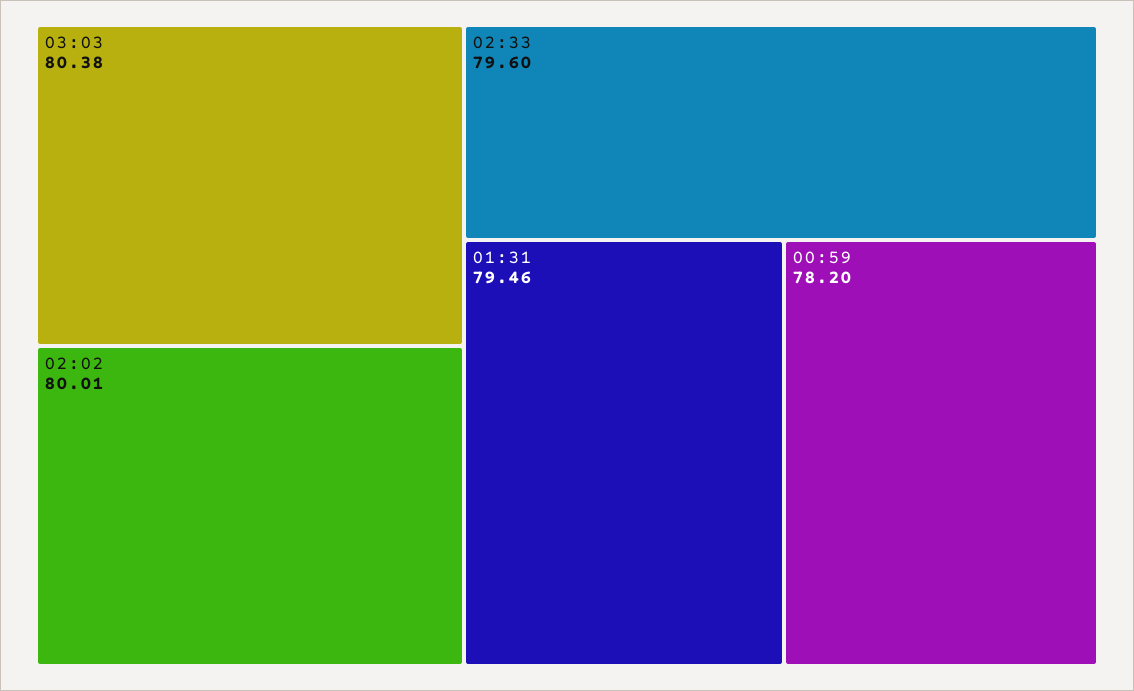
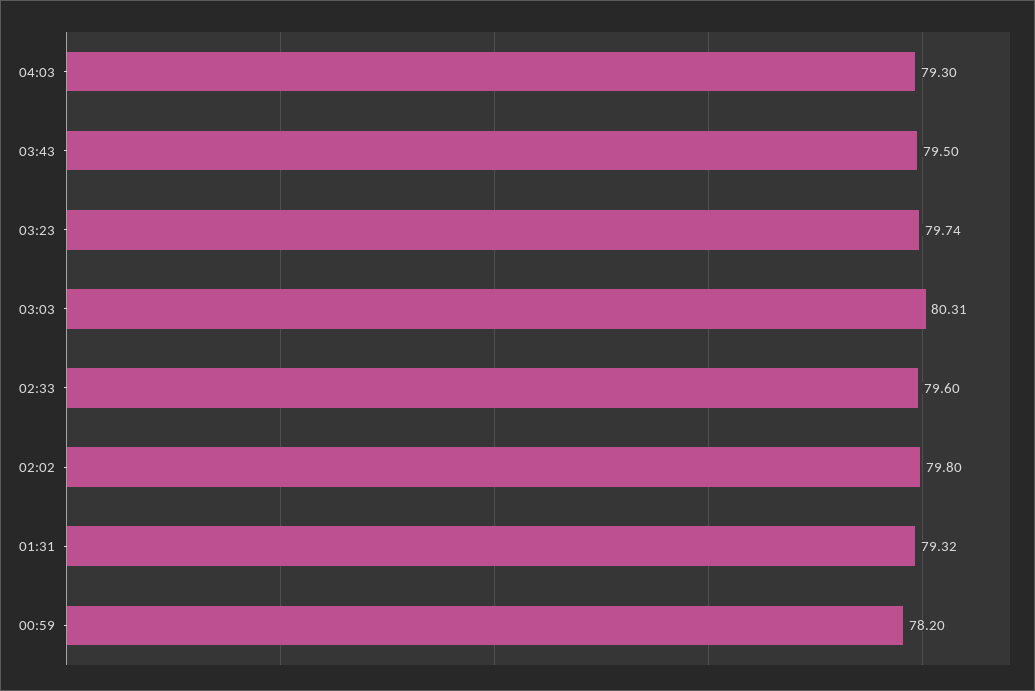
03:03: 80.38 -> 80.31
02:02: 80.01 -> 79.8
01:31: 79.46 -> 79.32
04:03: none -> 79.3
03:43: none -> 79.5
03:23: none -> 79.74

